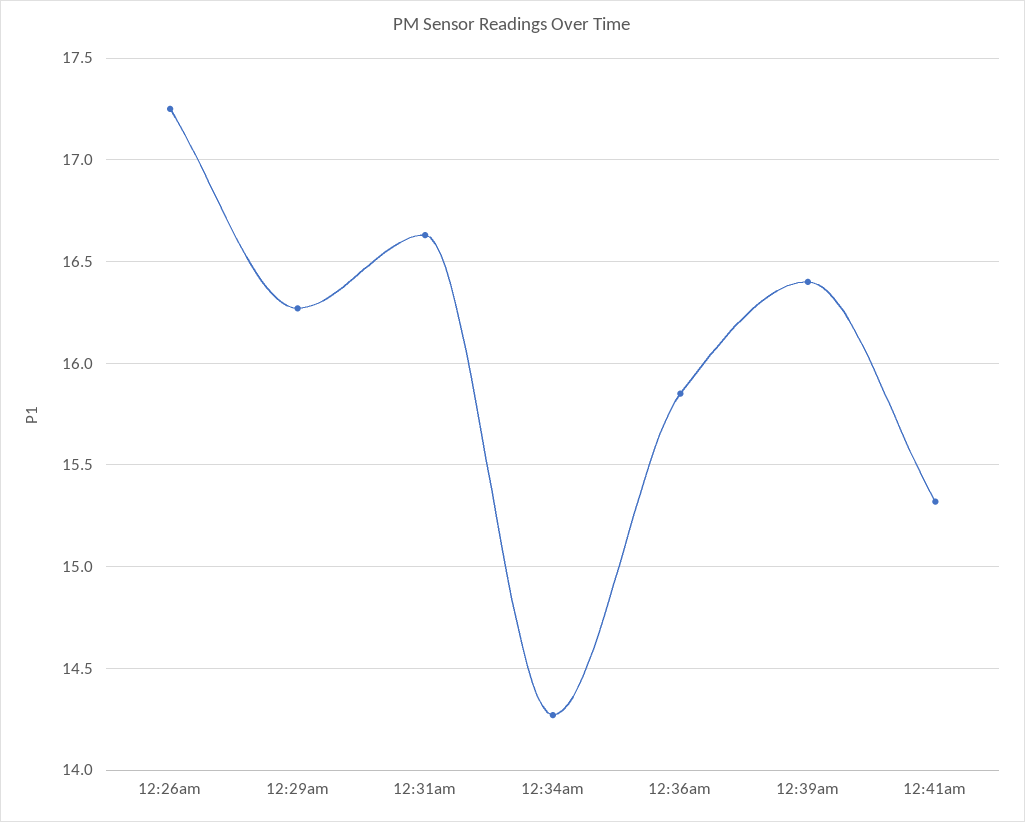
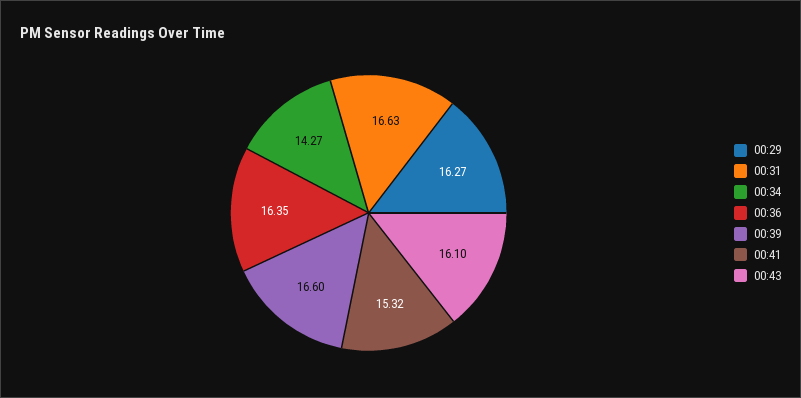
12:26am: 17.25 -> none
12:36am: 15.85 -> 16.35
12:39am: 16.4 -> 16.6
00:43: none -> 16.1

